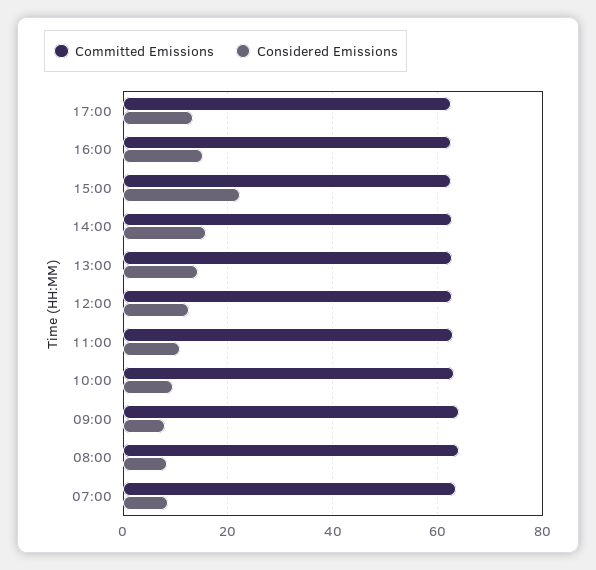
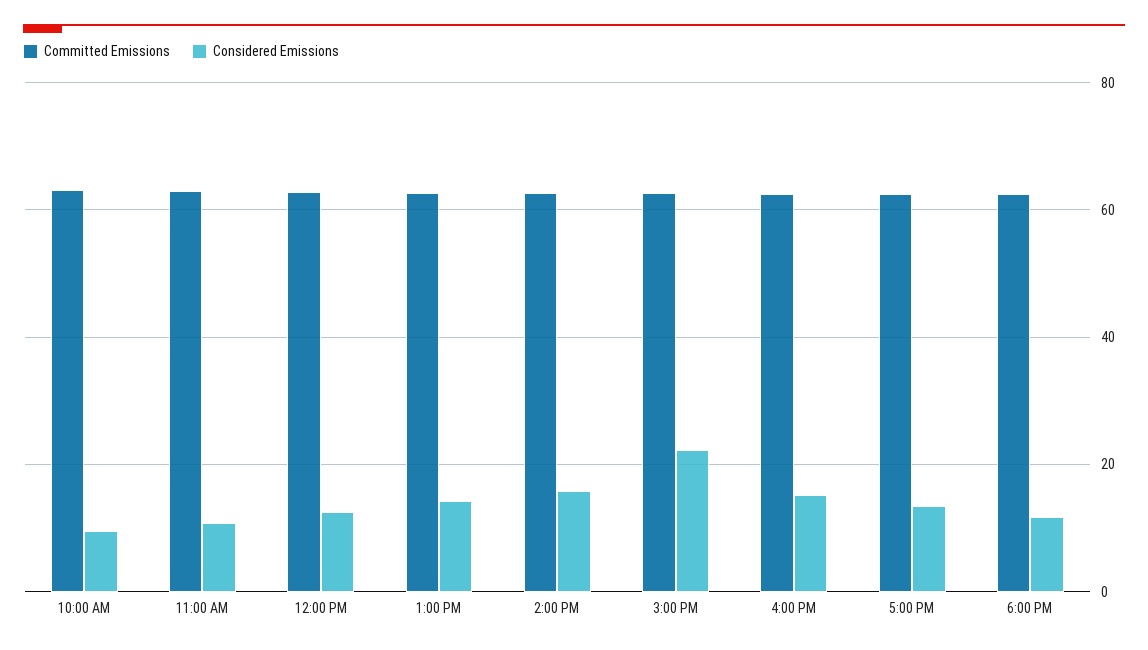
Committed Emissions, 09:00: 64 -> none
Considered Emissions, 09:00: 8 -> none
Committed Emissions, 08:00: 64 -> none
Considered Emissions, 08:00: 8 -> none
Committed Emissions, 07:00: 64 -> none
Considered Emissions, 07:00: 8 -> none
Committed Emissions, 6:00 PM: none -> 62
Considered Emissions, 6:00 PM: none -> 12

